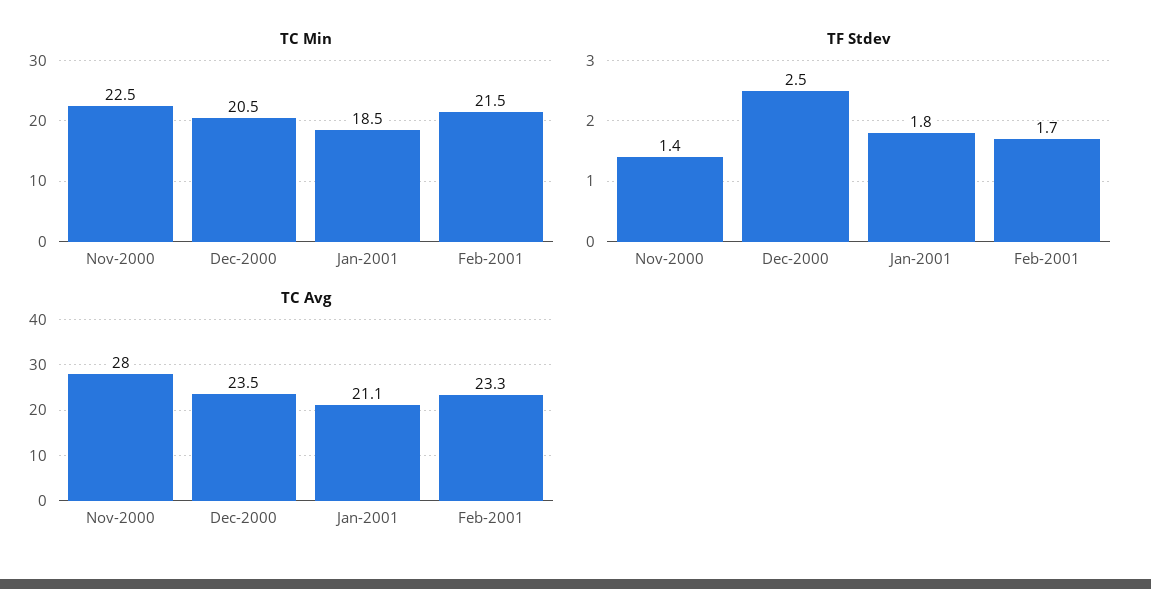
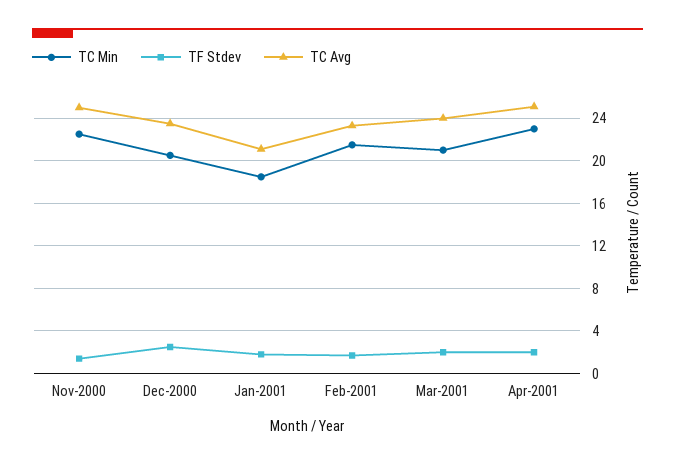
TC Avg, Nov-2000: 28 -> 25
TC Min, Mar-2001: none -> 21
TF Stdev, Mar-2001: none -> 2
TC Avg, Mar-2001: none -> 24
TC Min, Apr-2001: none -> 23
TF Stdev, Apr-2001: none -> 2
TC Avg, Apr-2001: none -> 25

